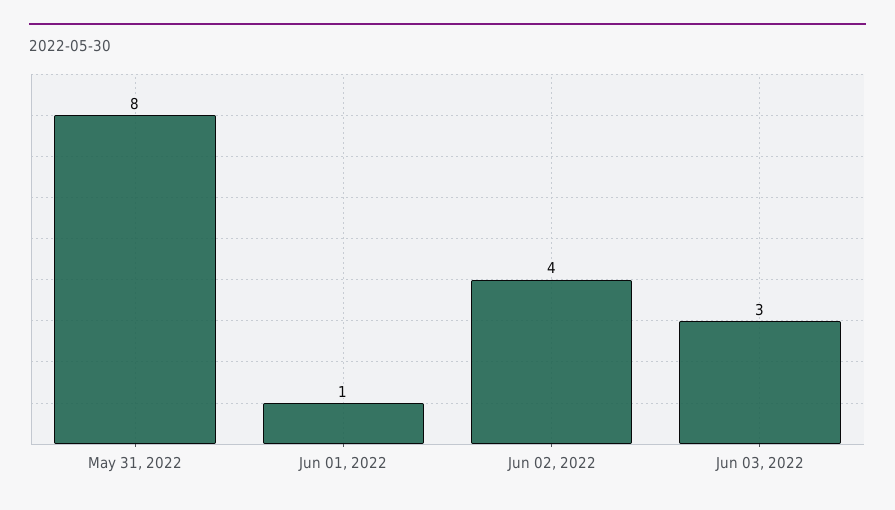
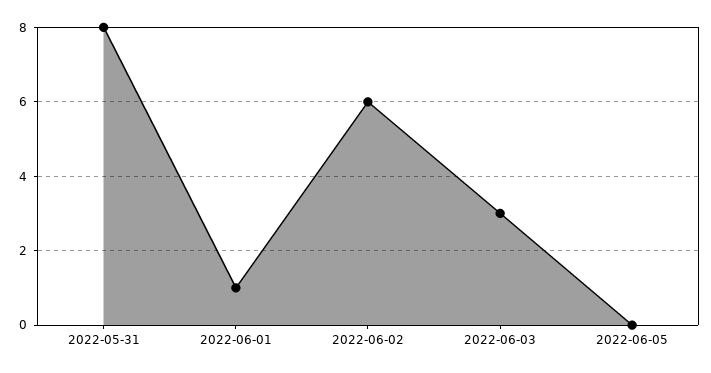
Jun 02, 2022: 4 -> 6
2022-06-05: none -> 0

